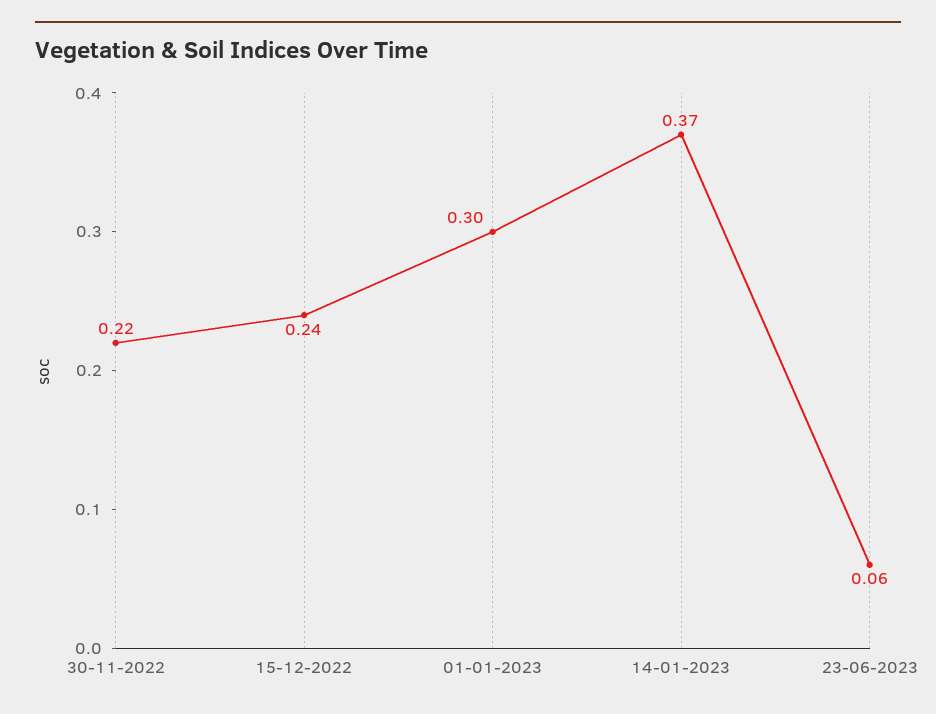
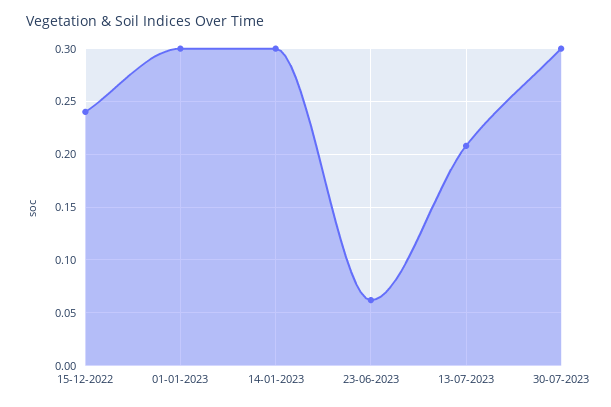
30-11-2022: 0.22 -> none
14-01-2023: 0.37 -> 0.3
13-07-2023: none -> 0.21
30-07-2023: none -> 0.3

